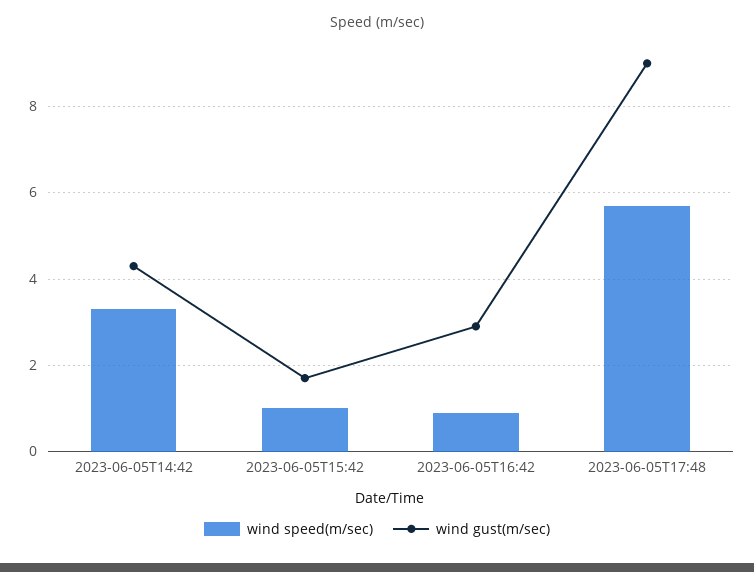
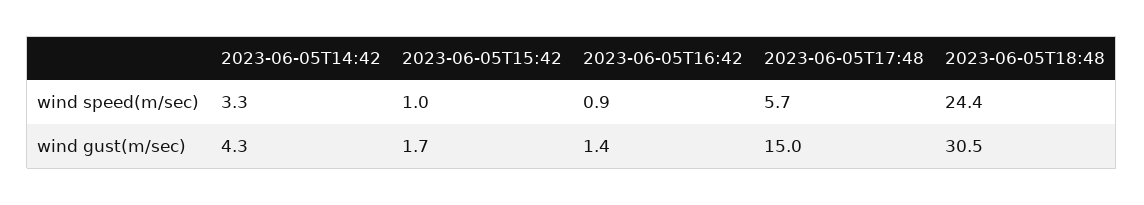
wind gust(m/sec), 2023-06-05T16:42: 3 -> 1.4
wind gust(m/sec), 2023-06-05T17:48: 9 -> 15
wind speed(m/sec), 2023-06-05T18:48: none -> 24.4
wind gust(m/sec), 2023-06-05T18:48: none -> 30.5

